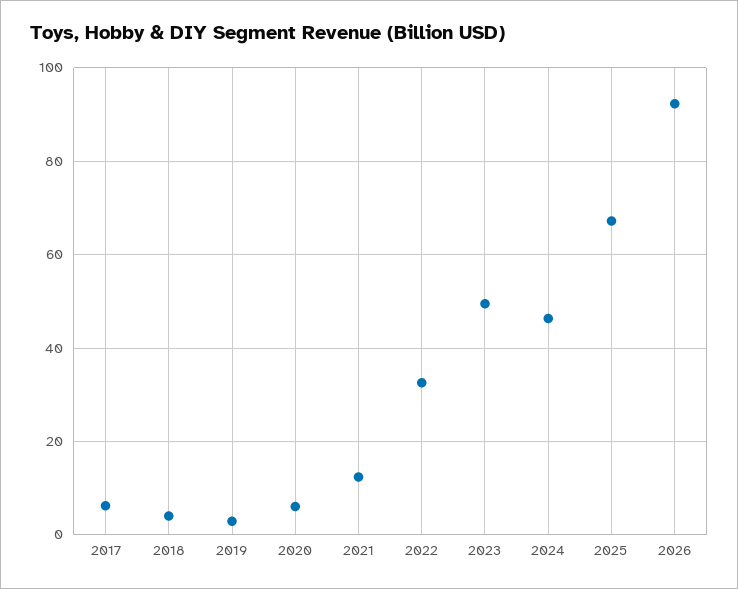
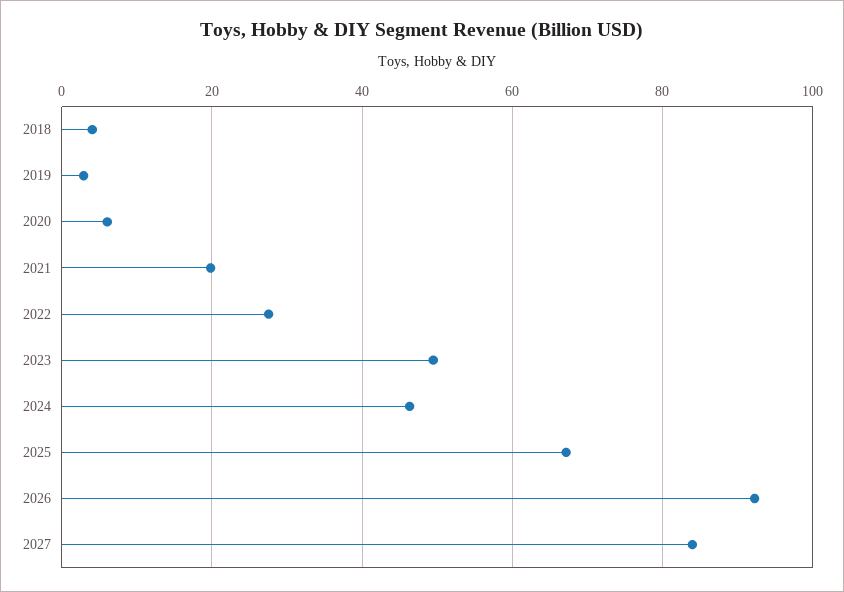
2017: 6 -> none
2021: 12 -> 20
2022: 32 -> 28
2027: none -> 84

